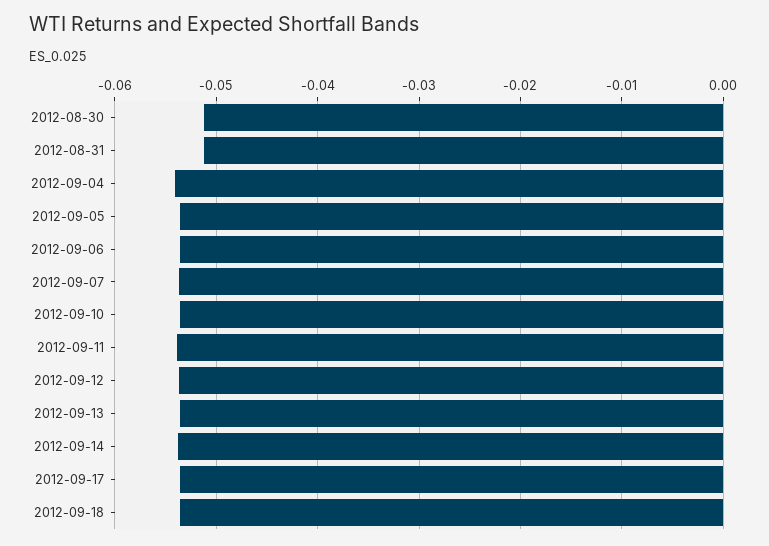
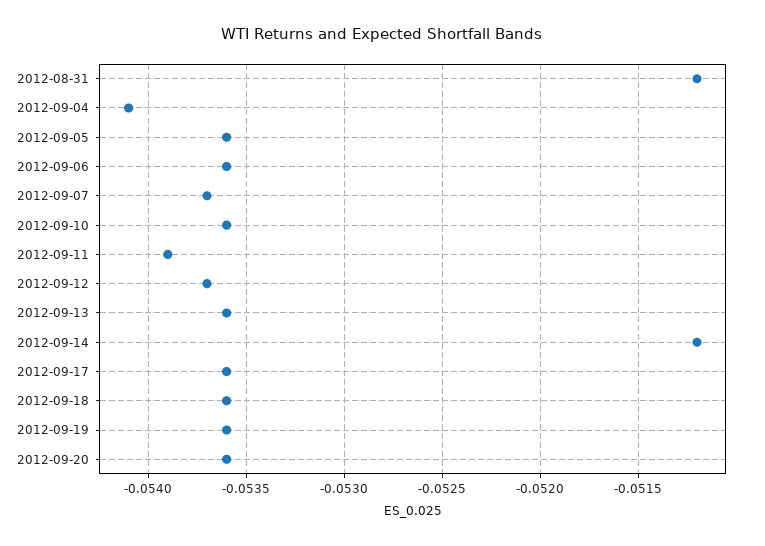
2012-08-30: -0.051 -> none
2012-09-14: -0.054 -> -0.0512
2012-09-19: none -> -0.0536
2012-09-20: none -> -0.0536

